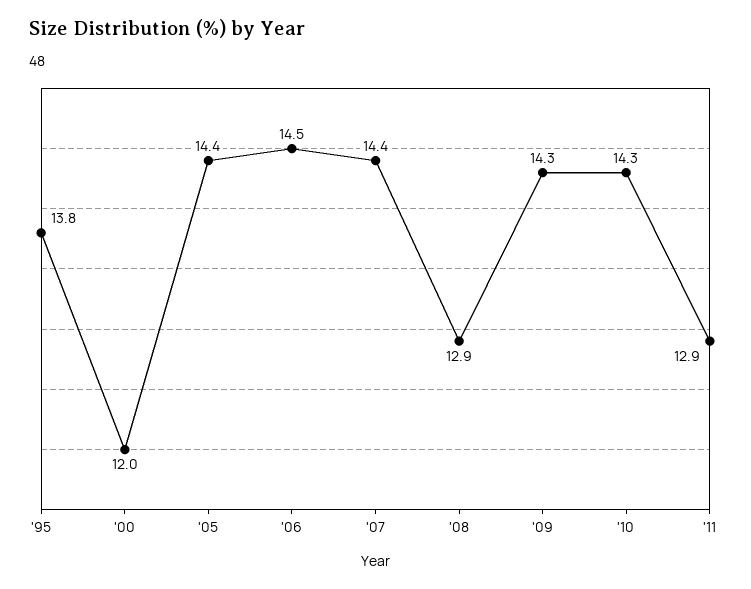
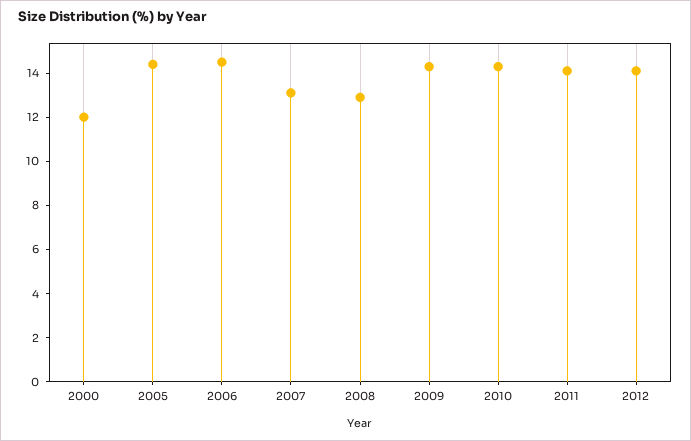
'95: 13.8 -> none
'07: 14.4 -> 13
'11: 12.9 -> 14
2012: none -> 14

